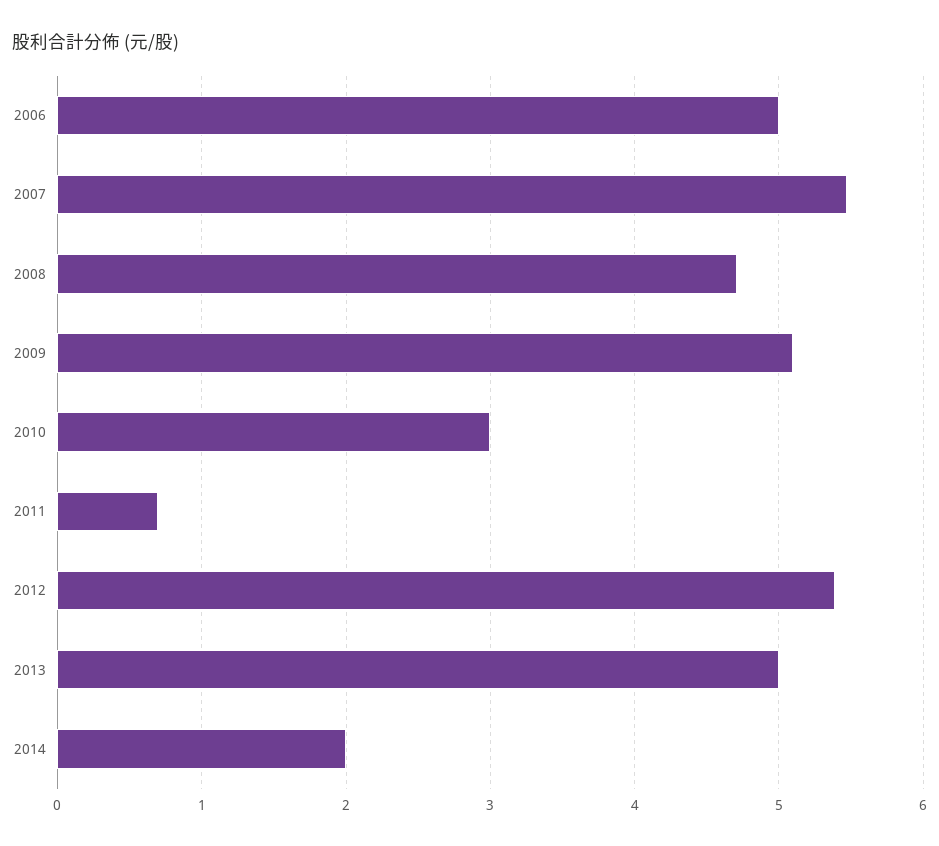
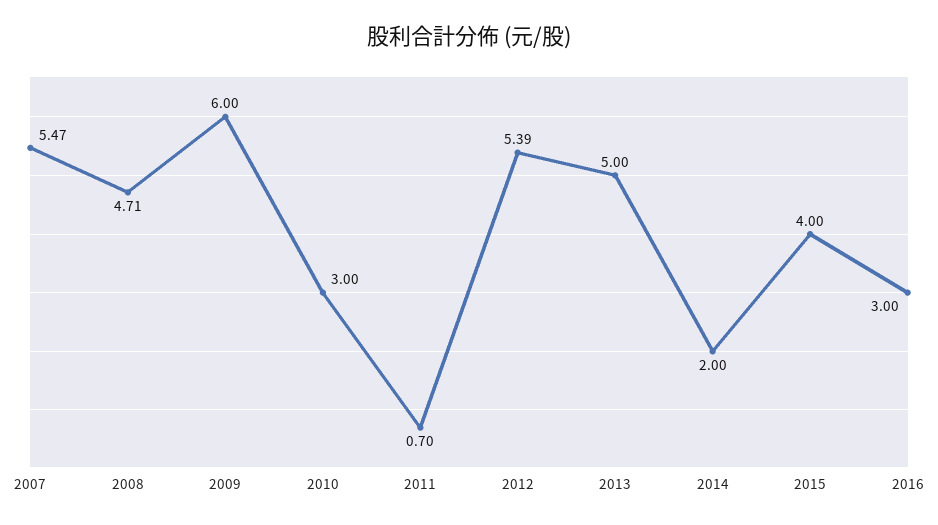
2006: 5 -> none
2009: 5.1 -> 6
2015: none -> 4
2016: none -> 3

